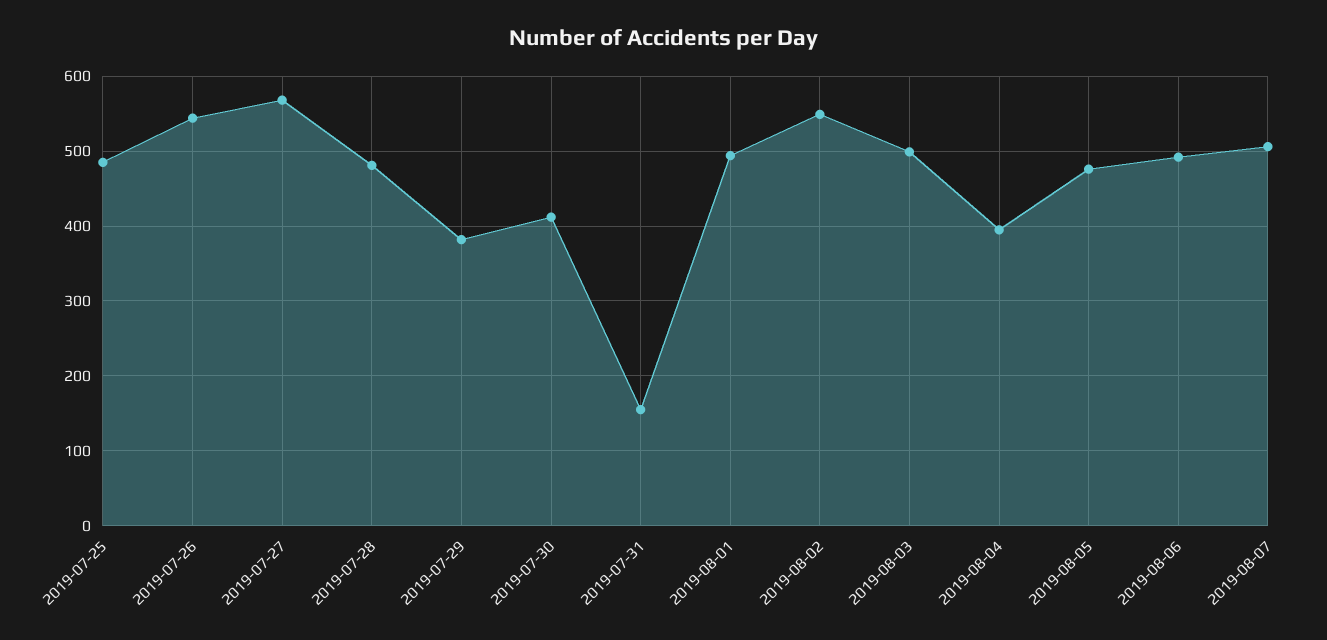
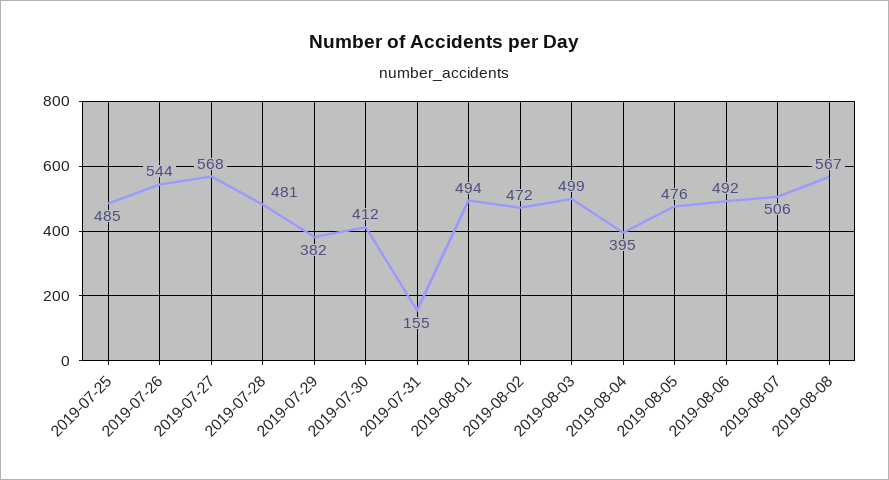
2019-08-02: 550 -> 472
2019-08-08: none -> 567

